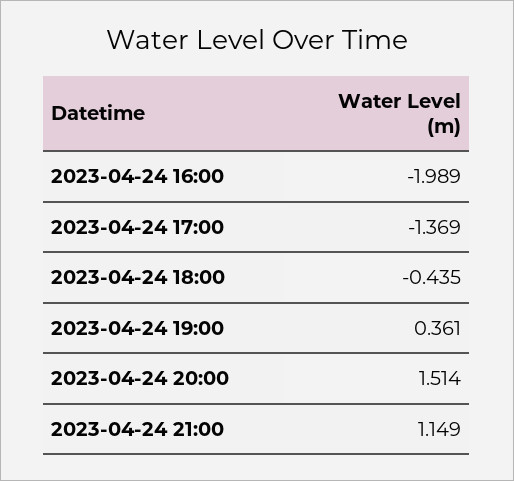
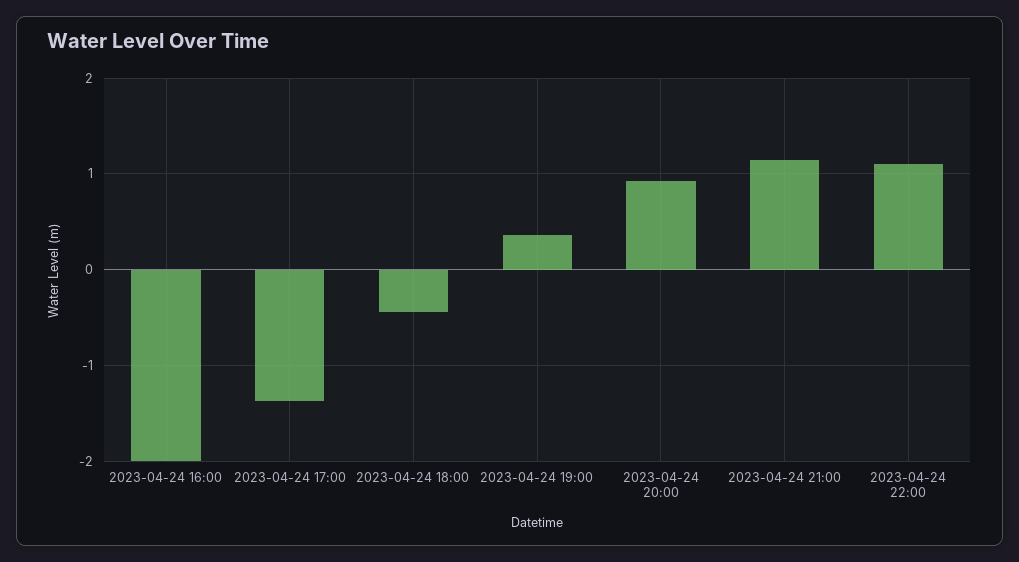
2023-04-24 20:00: 1.514 -> 0.9
2023-04-24 22:00: none -> 1.1

